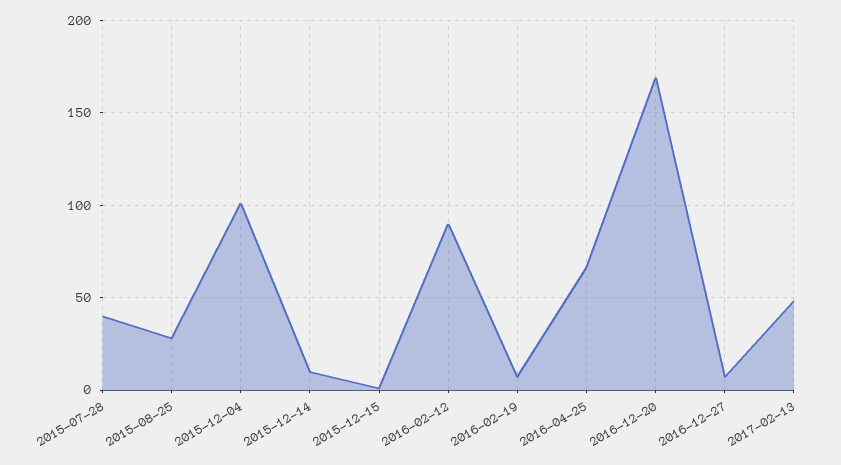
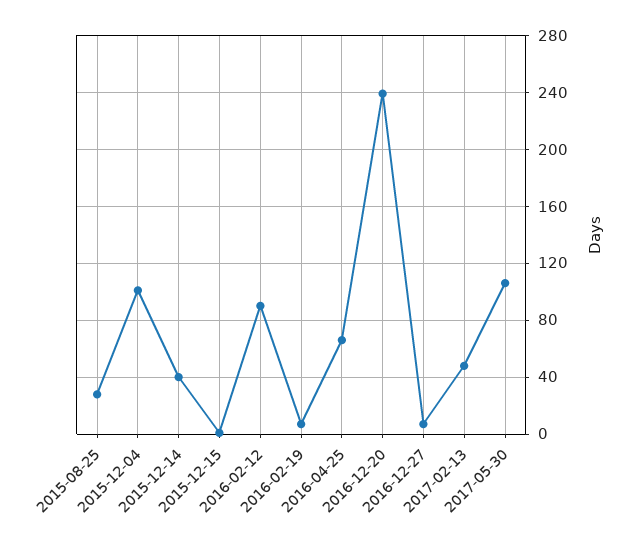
2015-07-28: 40 -> none
2015-12-14: 10 -> 40
2016-12-20: 170 -> 240
2017-05-30: none -> 105

